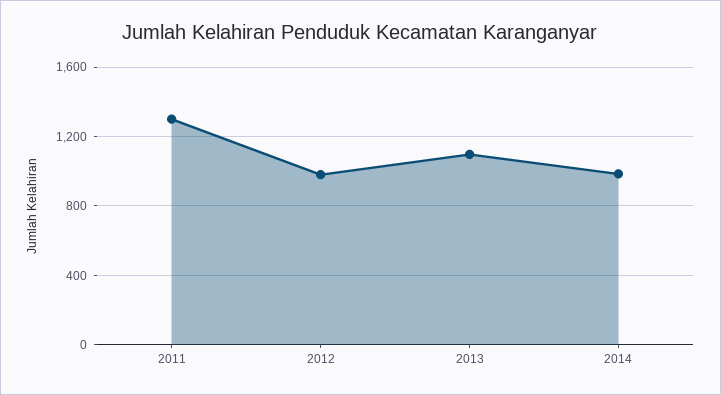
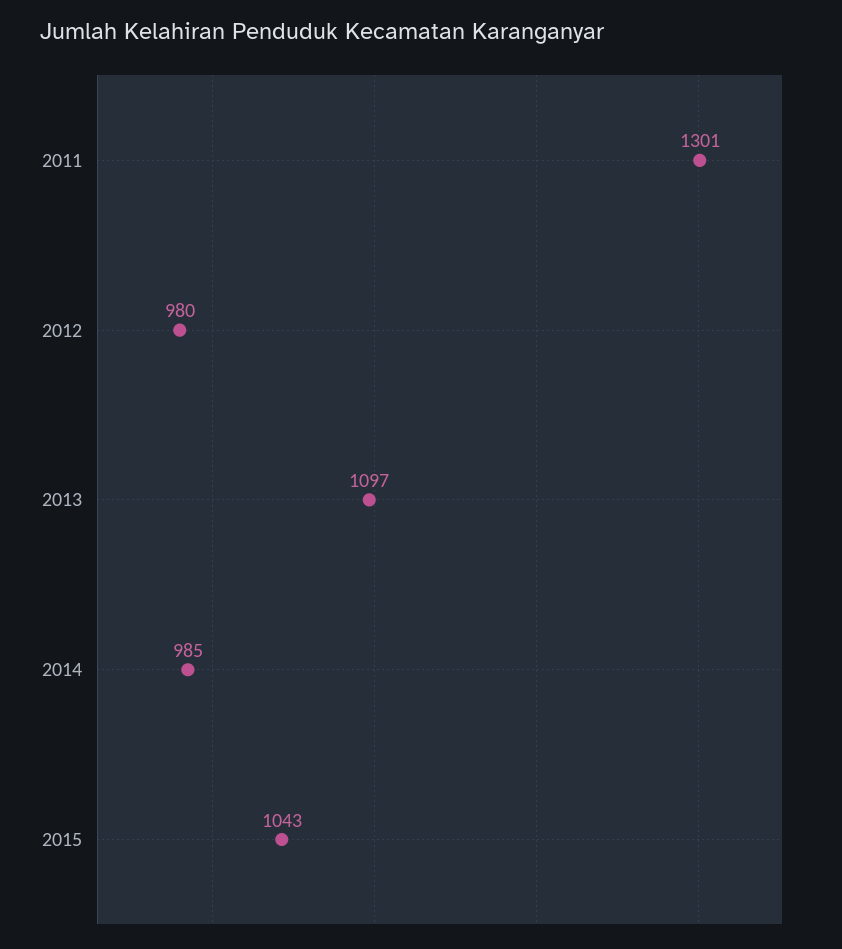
2015: none -> 1043

